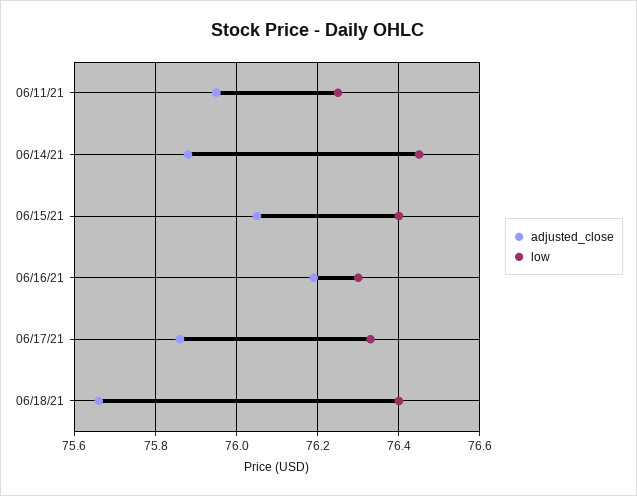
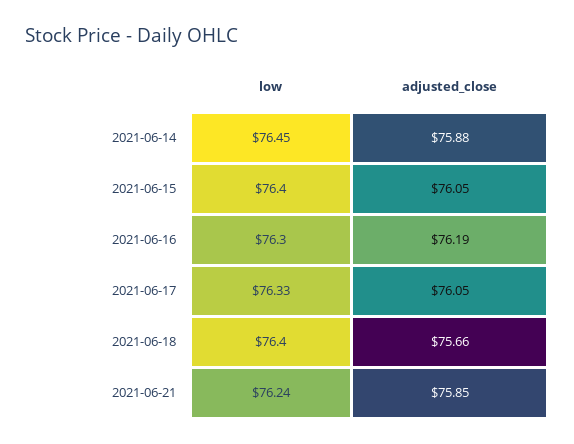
adjusted_close, 06/11/21: 75.95 -> none
low, 06/11/21: 76.25 -> none
adjusted_close, 06/17/21: 75.85 -> 76.05
low, 2021-06-21: none -> 76.24
adjusted_close, 2021-06-21: none -> 75.85

